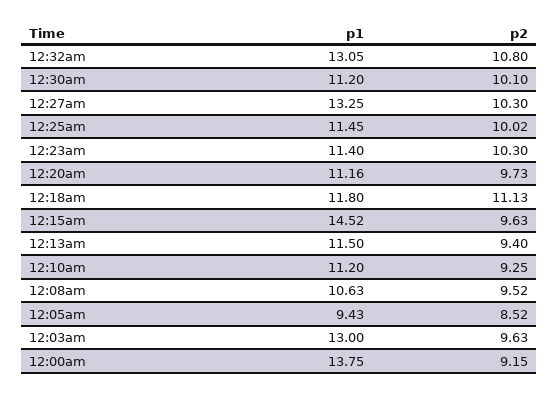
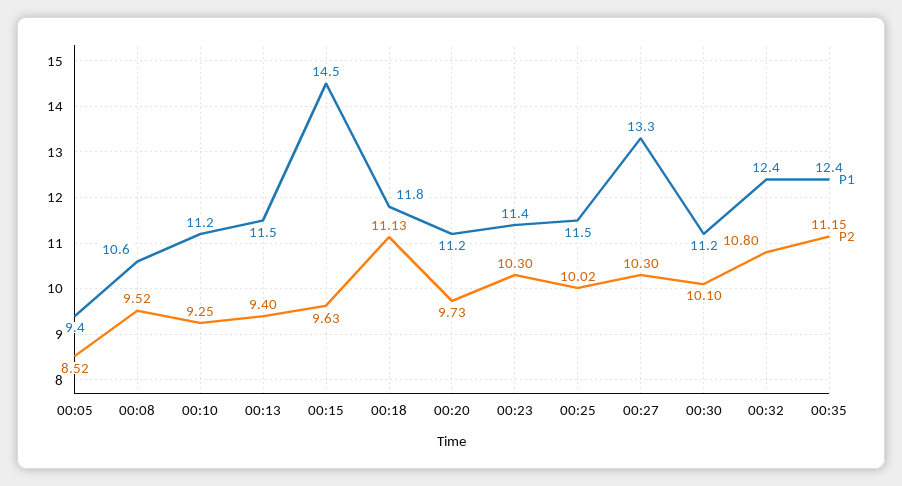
p1, 12:32am: 13.05 -> 12.4
p1, 12:03am: 13 -> none
p2, 12:03am: 9.63 -> none
p1, 12:00am: 13.75 -> none
p2, 12:00am: 9.15 -> none
p1, 00:35: none -> 12.4
p2, 00:35: none -> 11.15

